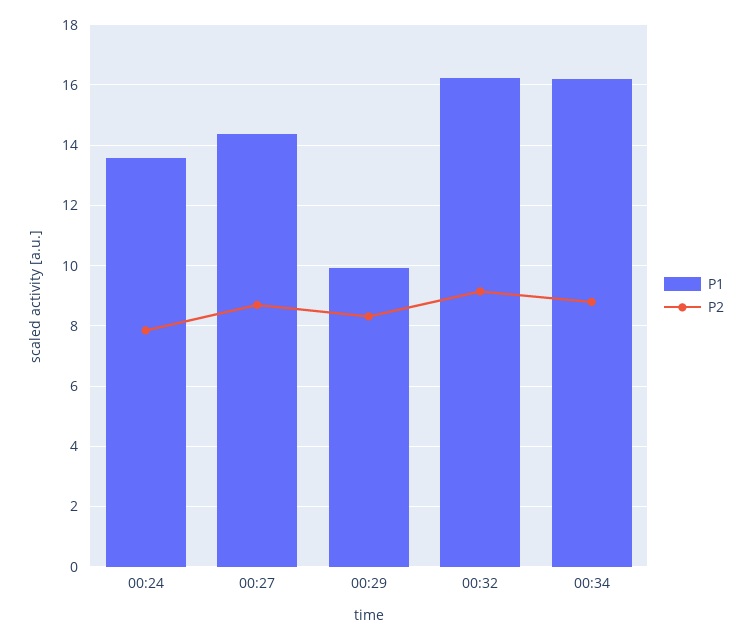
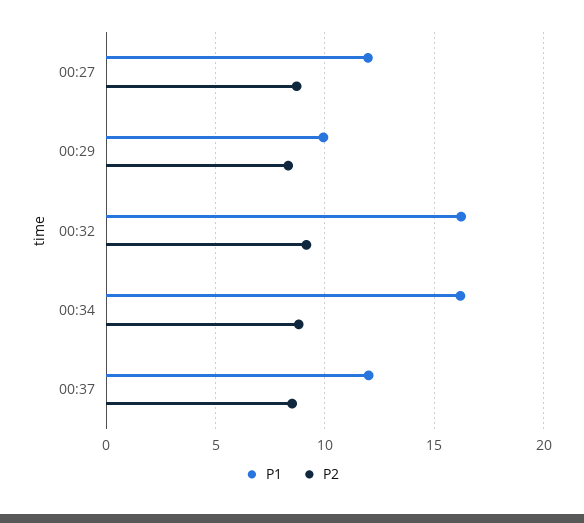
P1, 00:24: 13.6 -> none
P2, 00:24: 7.8 -> none
P1, 00:27: 14.4 -> 12
P1, 00:37: none -> 12
P2, 00:37: none -> 8.5

